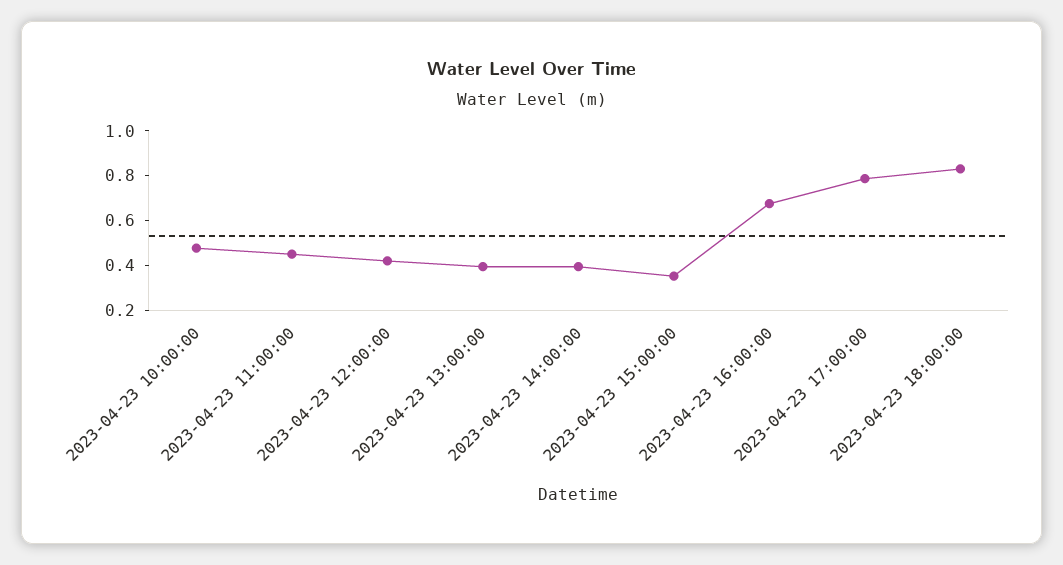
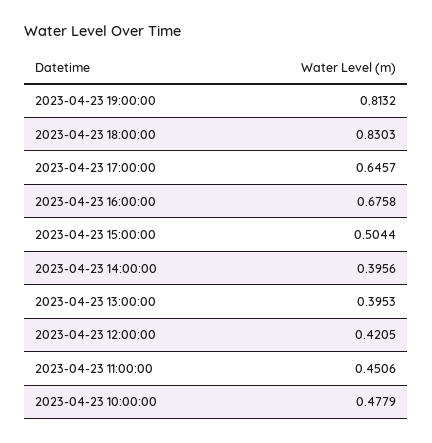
2023-04-23 15:00:00: 0.35 -> 0.5044
2023-04-23 17:00:00: 0.8 -> 0.6457
2023-04-23 19:00:00: none -> 0.8132

